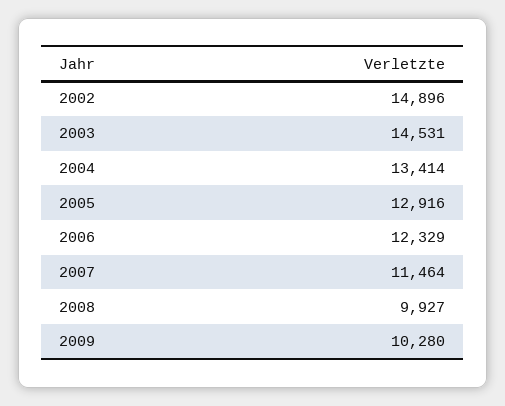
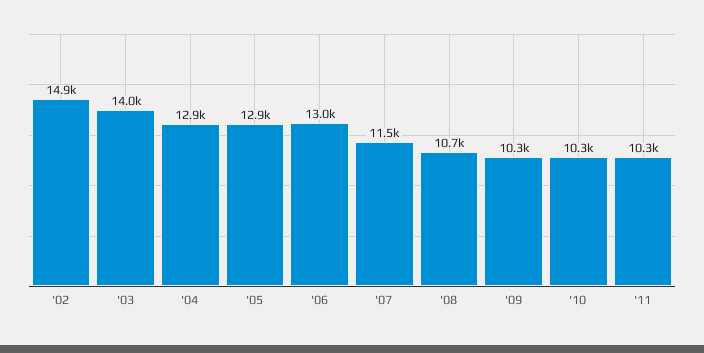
2003: 14531 -> 14000
2004: 13414 -> 12900
2006: 12329 -> 13000
2008: 9927 -> 10700
'10: none -> 10300
'11: none -> 10300

